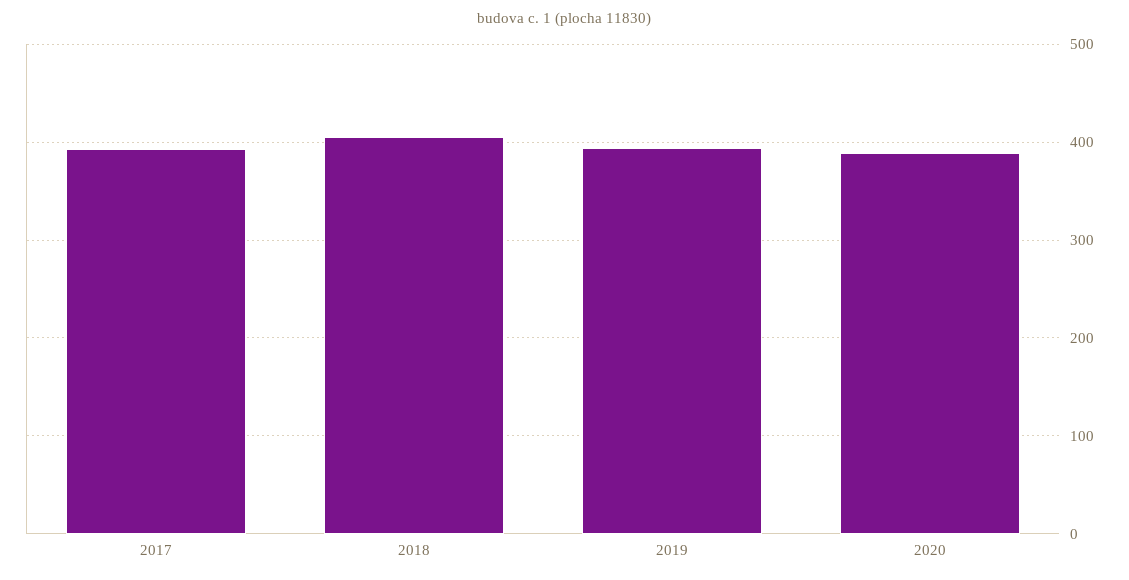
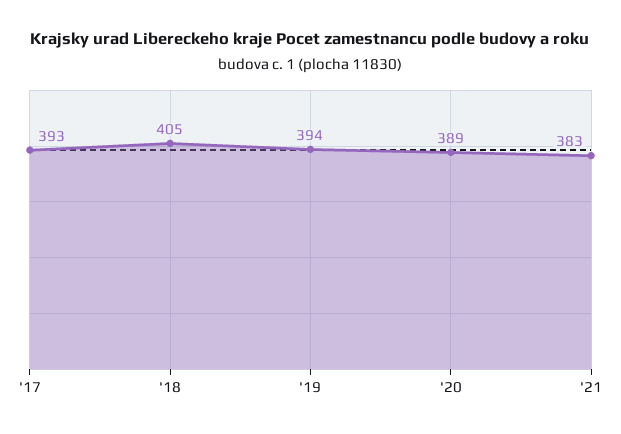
'21: none -> 383

